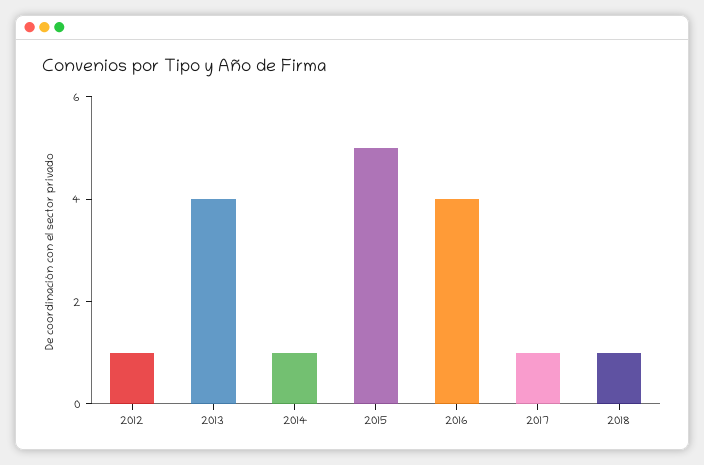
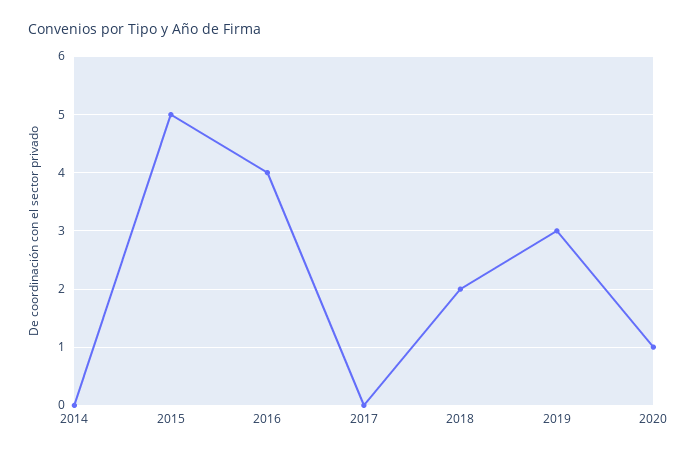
2012: 1 -> none
2013: 4 -> none
2014: 1 -> 0
2017: 1 -> 0
2018: 1 -> 2
2019: none -> 3
2020: none -> 1

